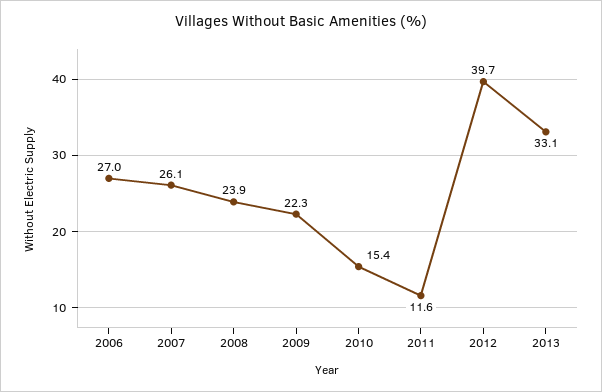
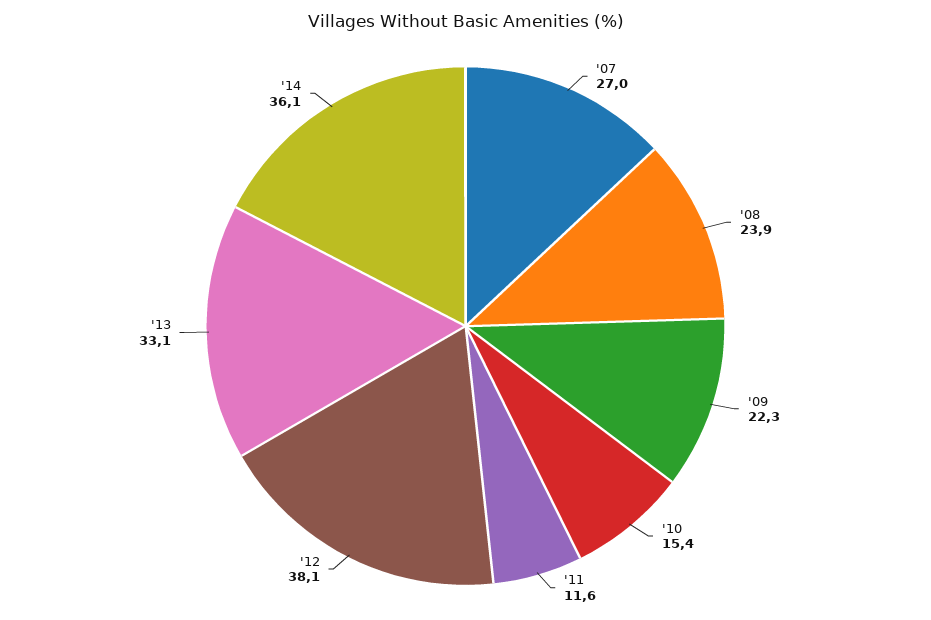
2006: 27 -> none
2007: 26.1 -> 27
2012: 39.7 -> 38.1
'14: none -> 36.1

